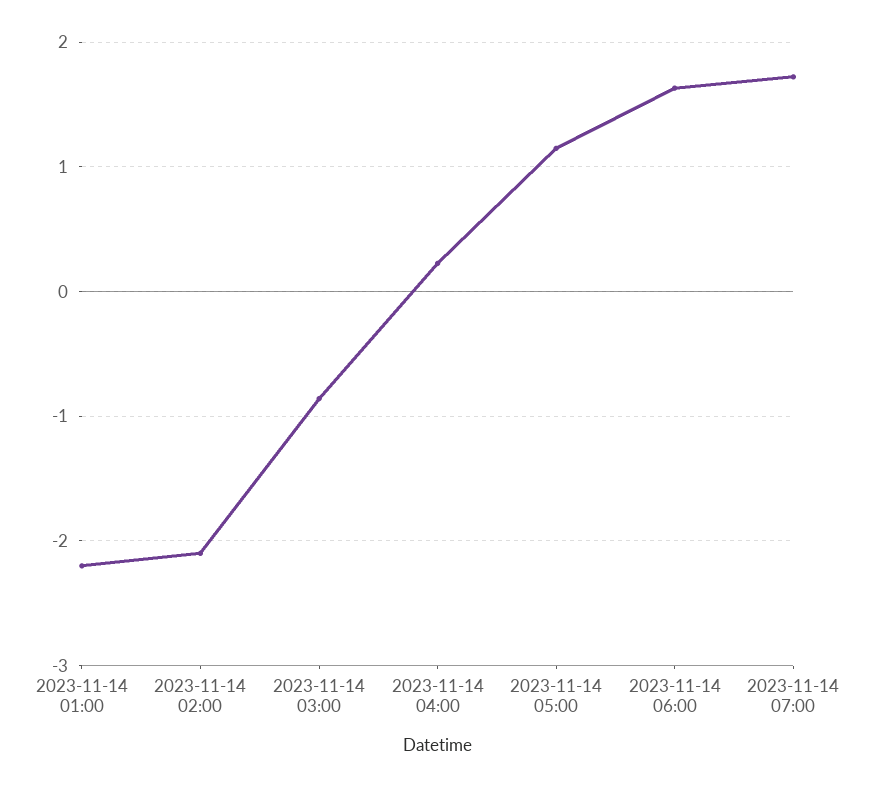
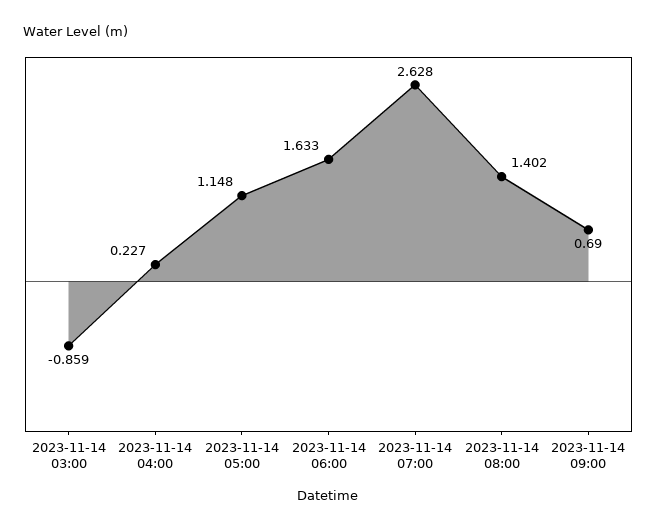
2023-11-14 01:00: -2.2 -> none
2023-11-14 02:00: -2.1 -> none
2023-11-14 07:00: 1.7 -> 2.628
2023-11-14 08:00: none -> 1.402
2023-11-14 09:00: none -> 0.69

